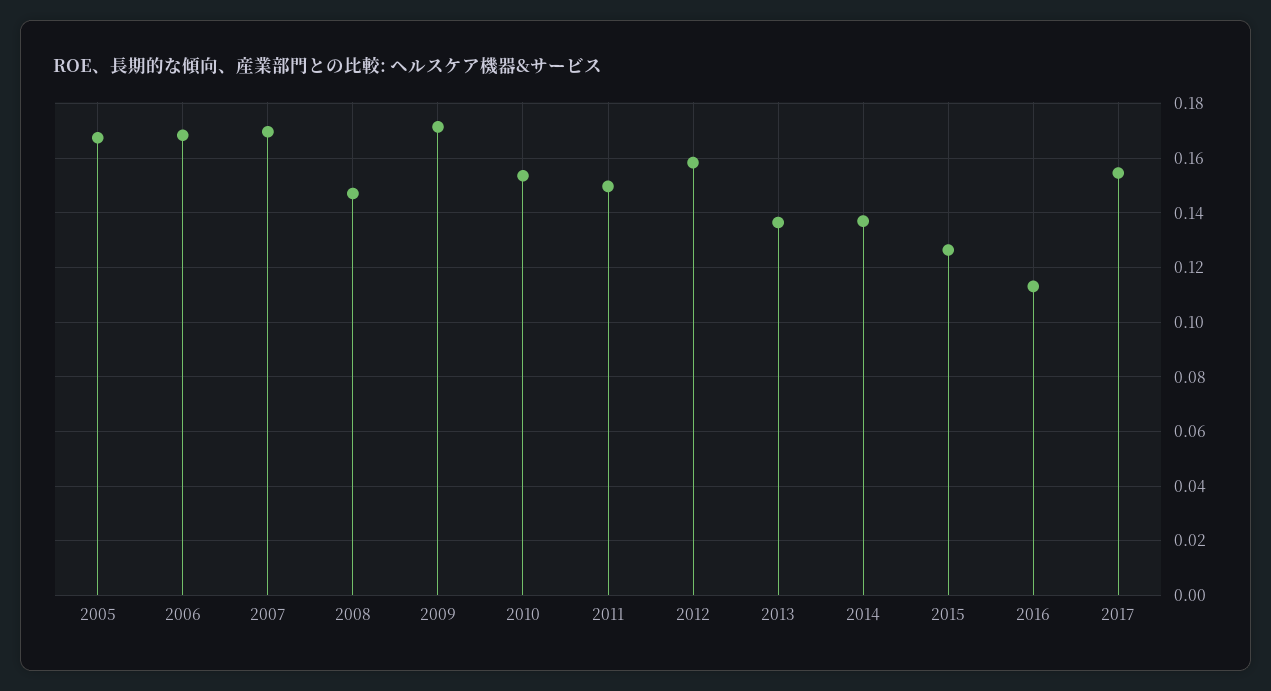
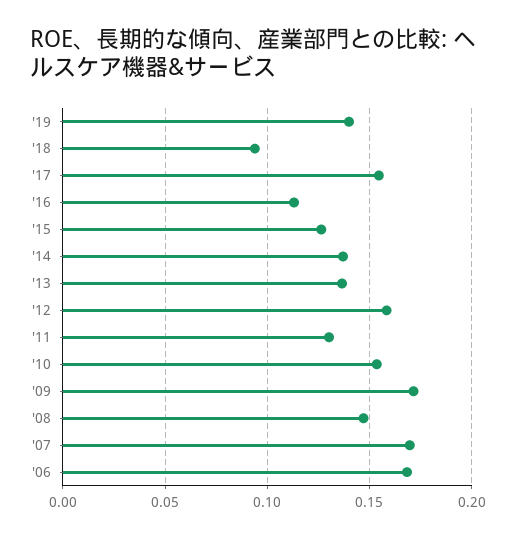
2005: 0.1675 -> none
2011: 0.15 -> 0.13
'19: none -> 0.14
'18: none -> 0.095

